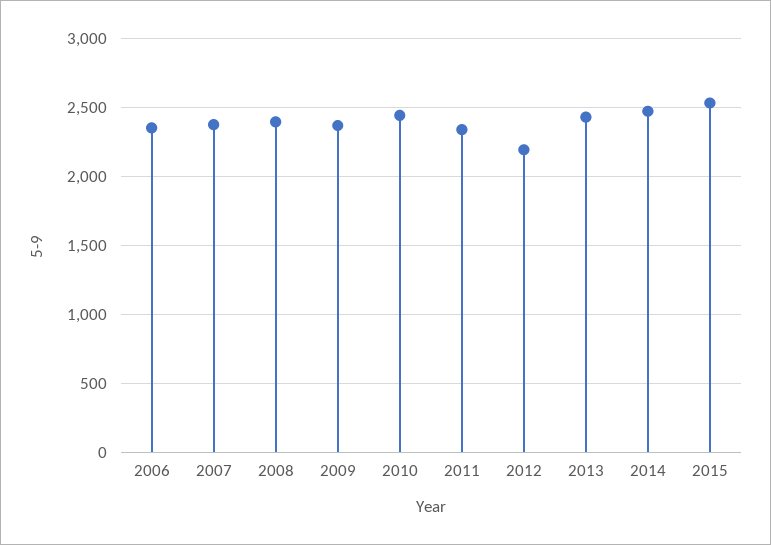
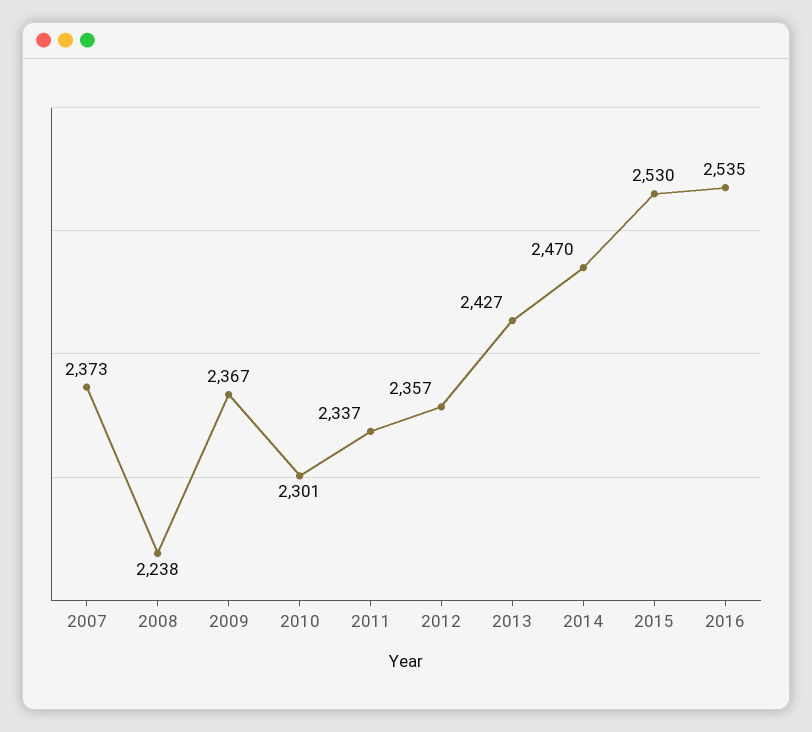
2006: 2350 -> none
2008: 2400 -> 2238
2010: 2450 -> 2301
2012: 2200 -> 2357
2016: none -> 2535

